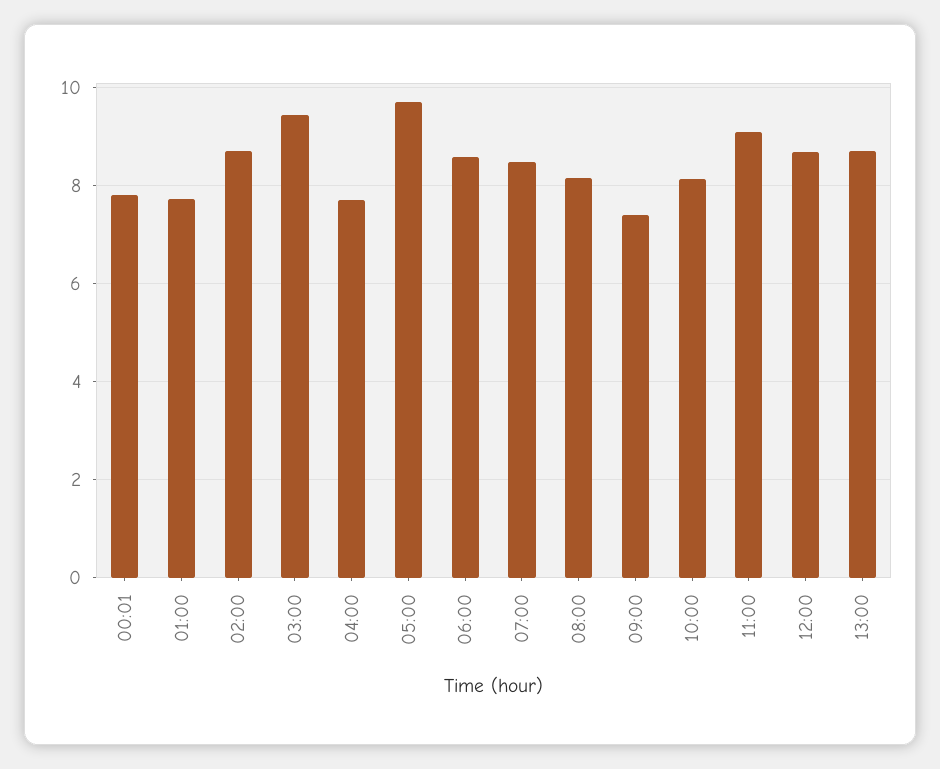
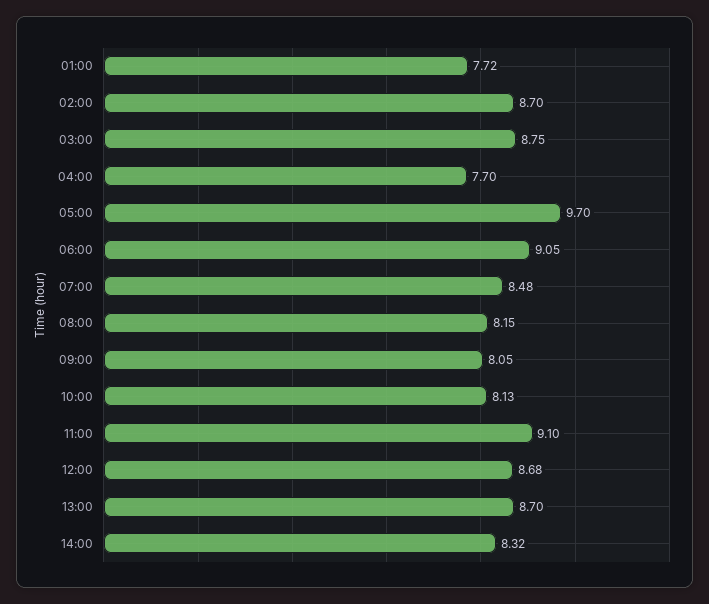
00:01: 7.8 -> none
03:00: 9.4 -> 8.75
06:00: 8.6 -> 9.05
09:00: 7.4 -> 8.05
14:00: none -> 8.32

